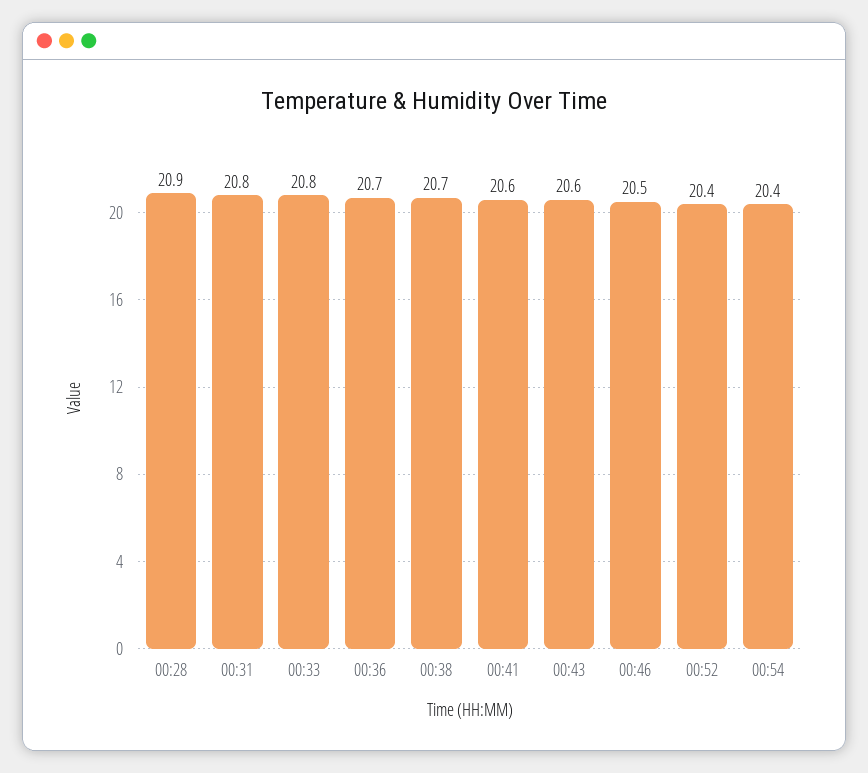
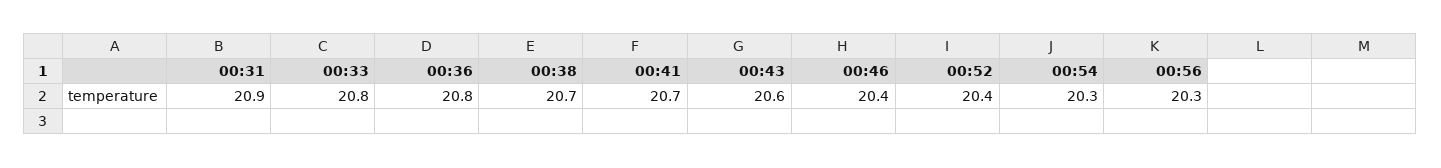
00:28: 20.9 -> none
00:31: 20.8 -> 20.9
00:36: 20.7 -> 20.8
00:41: 20.6 -> 20.7
00:46: 20.5 -> 20.4
00:54: 20.4 -> 20.3
00:56: none -> 20.3

